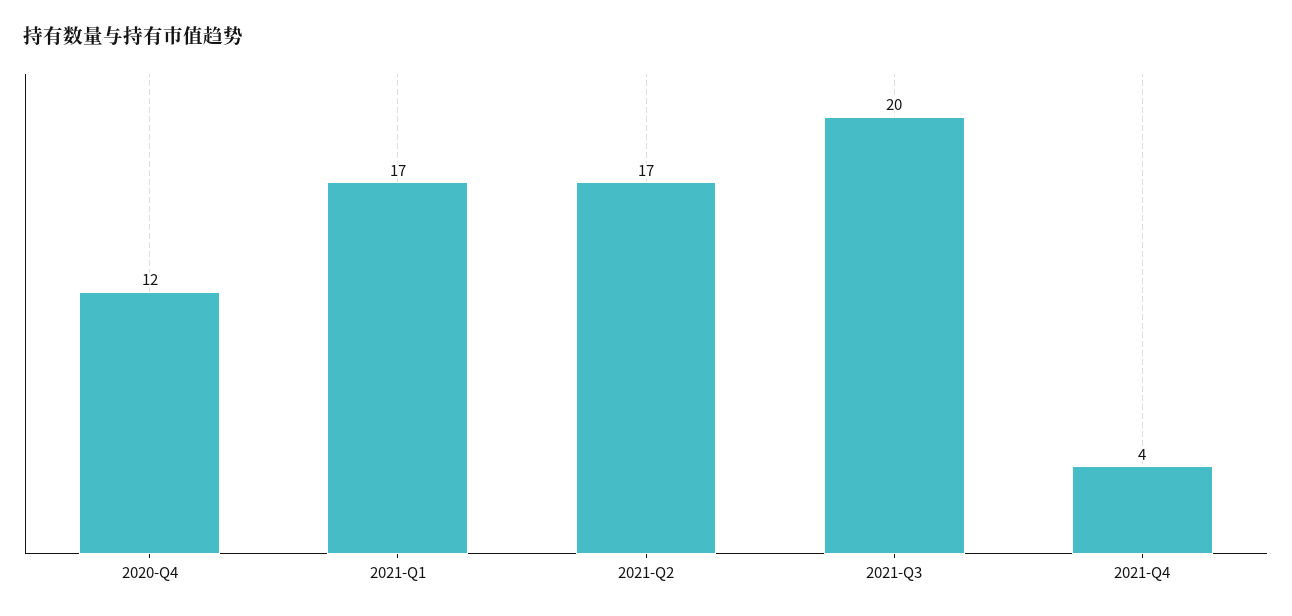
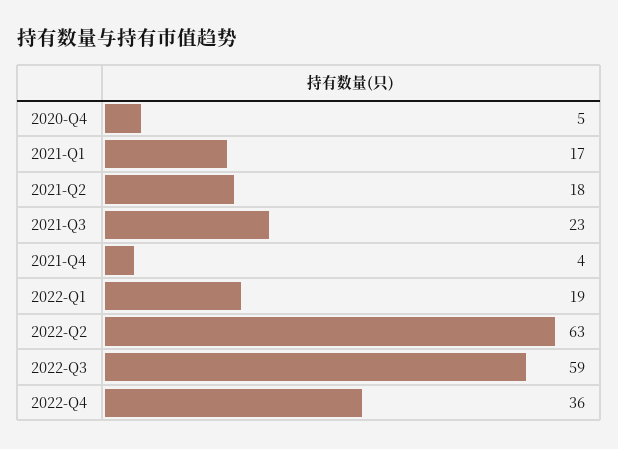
2020-Q4: 12 -> 5
2021-Q2: 17 -> 18
2021-Q3: 20 -> 23
2022-Q1: none -> 19
2022-Q2: none -> 63
2022-Q3: none -> 59
2022-Q4: none -> 36

